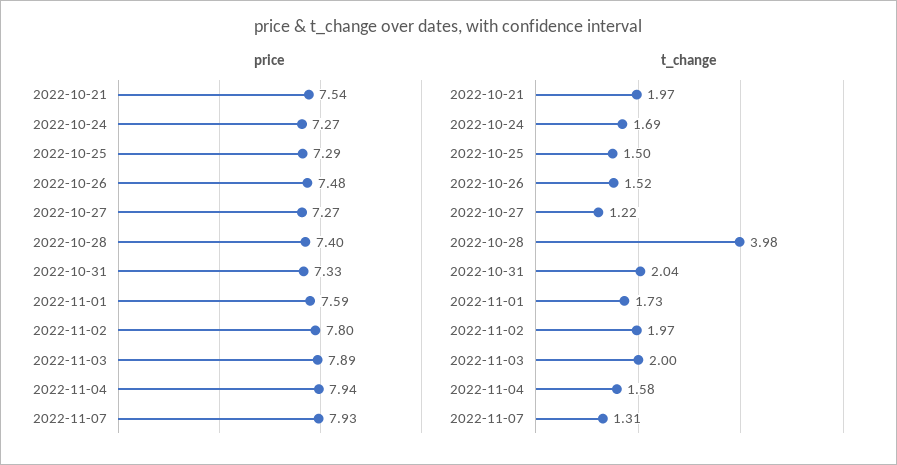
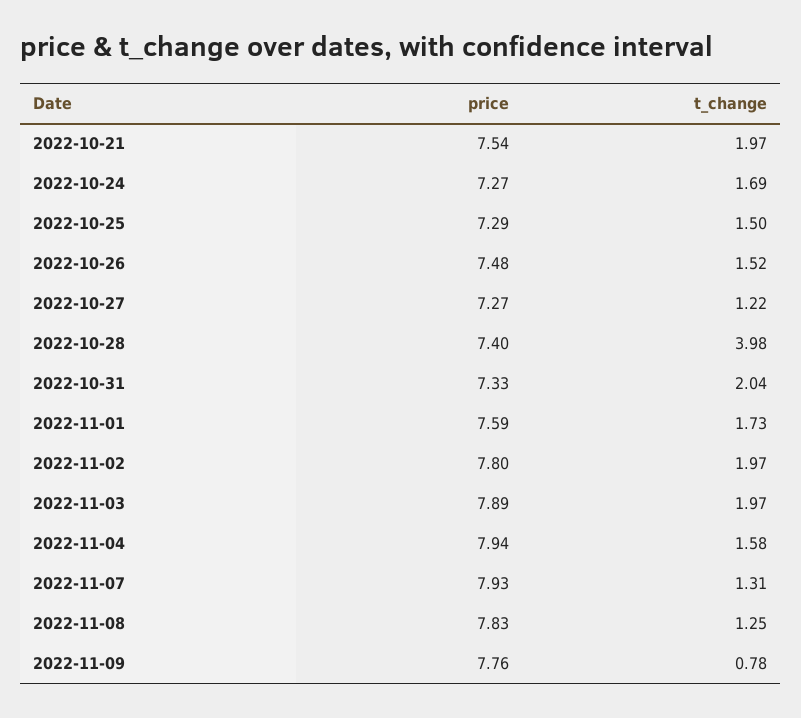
t_change, 2022-11-03: 2 -> 1.97
price, 2022-11-08: none -> 7.83
t_change, 2022-11-08: none -> 1.25
price, 2022-11-09: none -> 7.76
t_change, 2022-11-09: none -> 0.78

